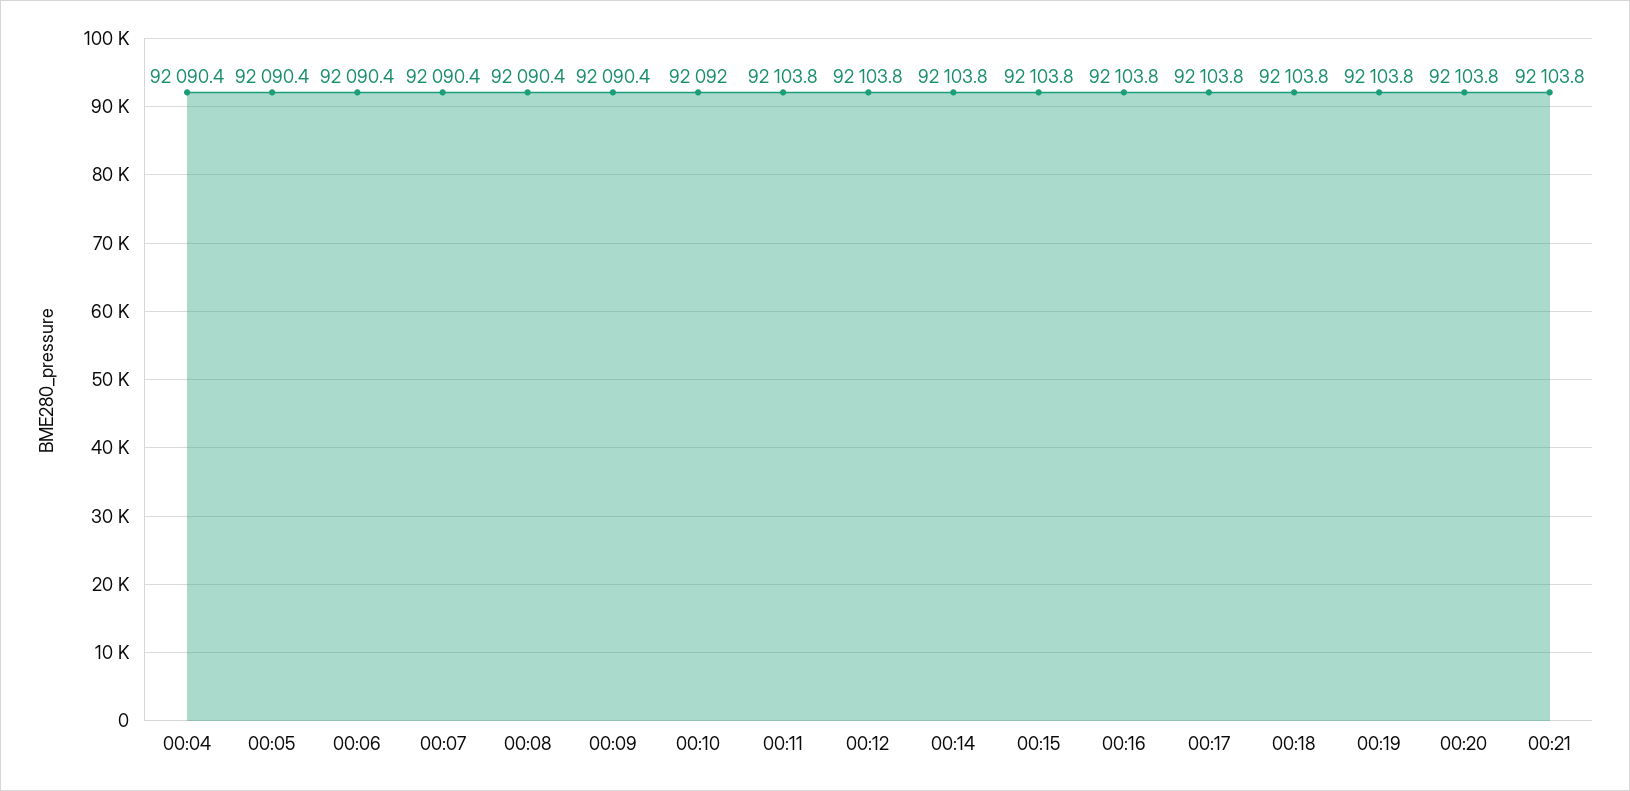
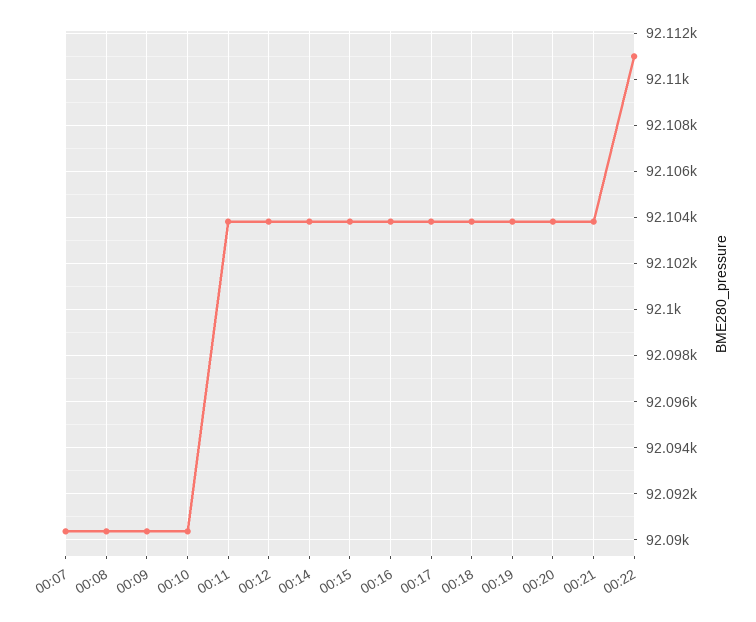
00:04: 92090.4 -> none
00:05: 92090.4 -> none
00:06: 92090.4 -> none
00:10: 92092 -> 92090.5
00:22: none -> 92111

